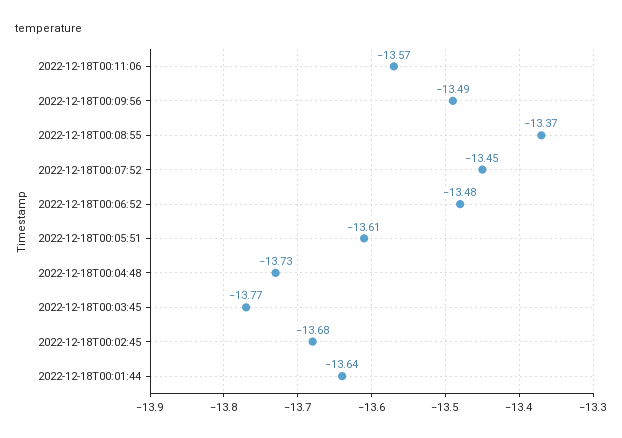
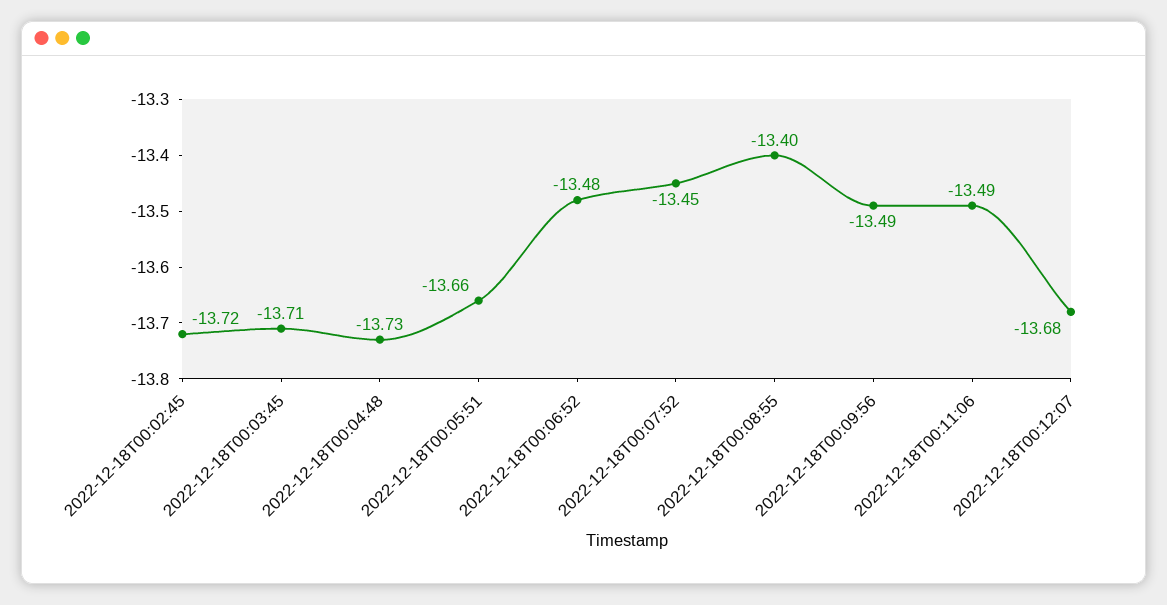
2022-12-18T00:11:06: -13.57 -> -13.49
2022-12-18T00:08:55: -13.37 -> -13.4
2022-12-18T00:05:51: -13.61 -> -13.66
2022-12-18T00:03:45: -13.77 -> -13.71
2022-12-18T00:02:45: -13.68 -> -13.72
2022-12-18T00:01:44: -13.64 -> none
2022-12-18T00:12:07: none -> -13.68

